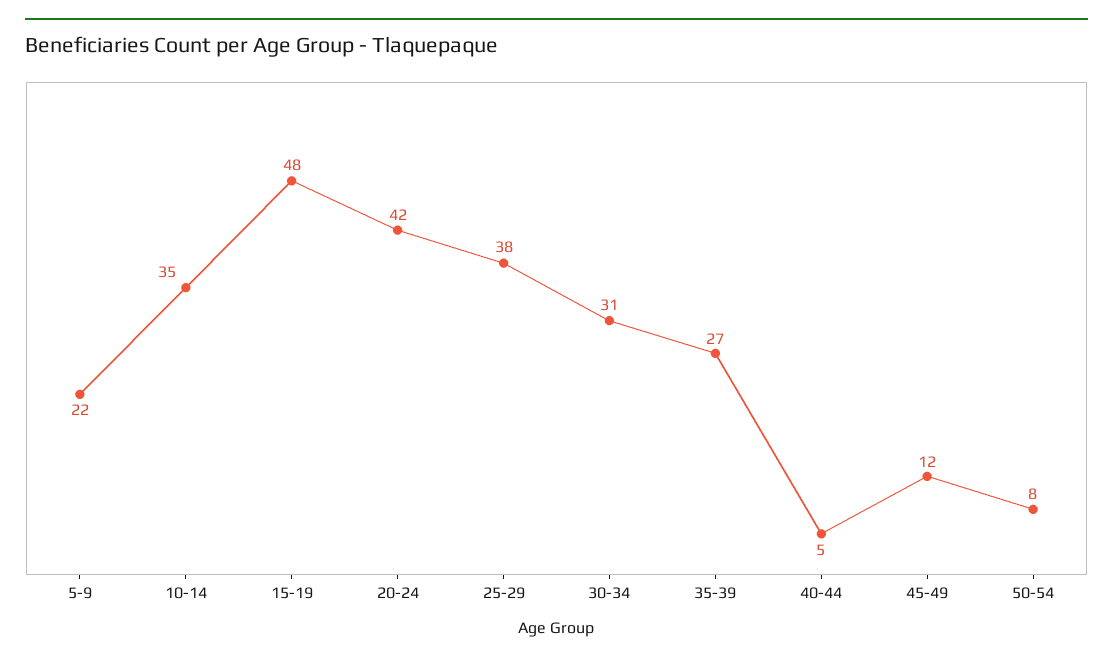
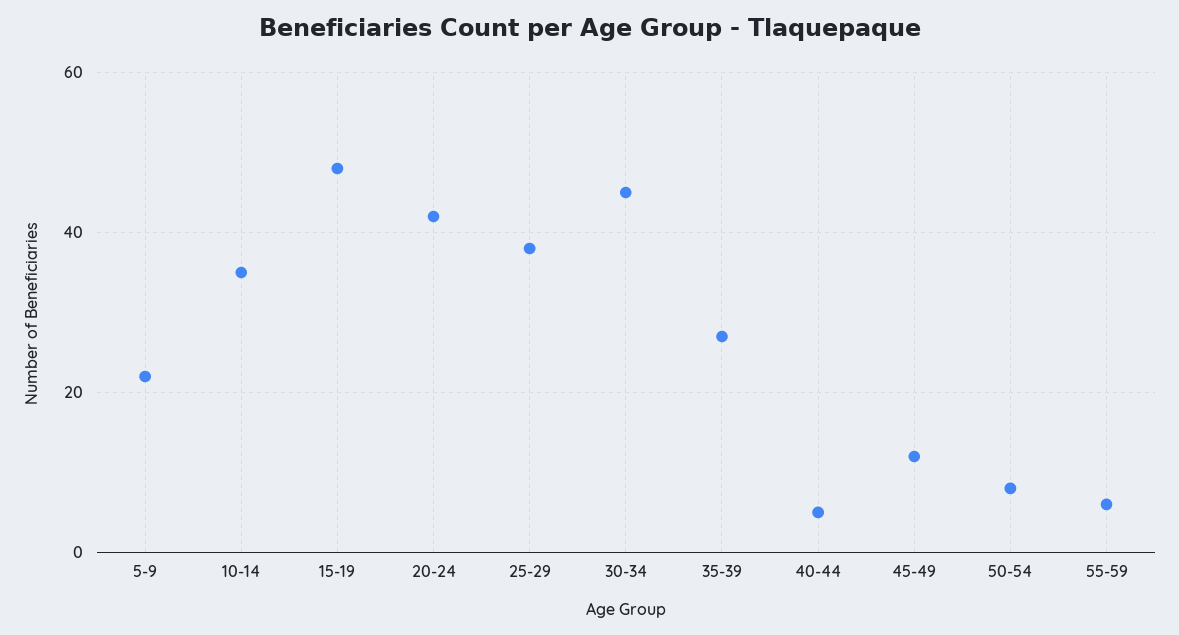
30-34: 31 -> 45
55-59: none -> 5

